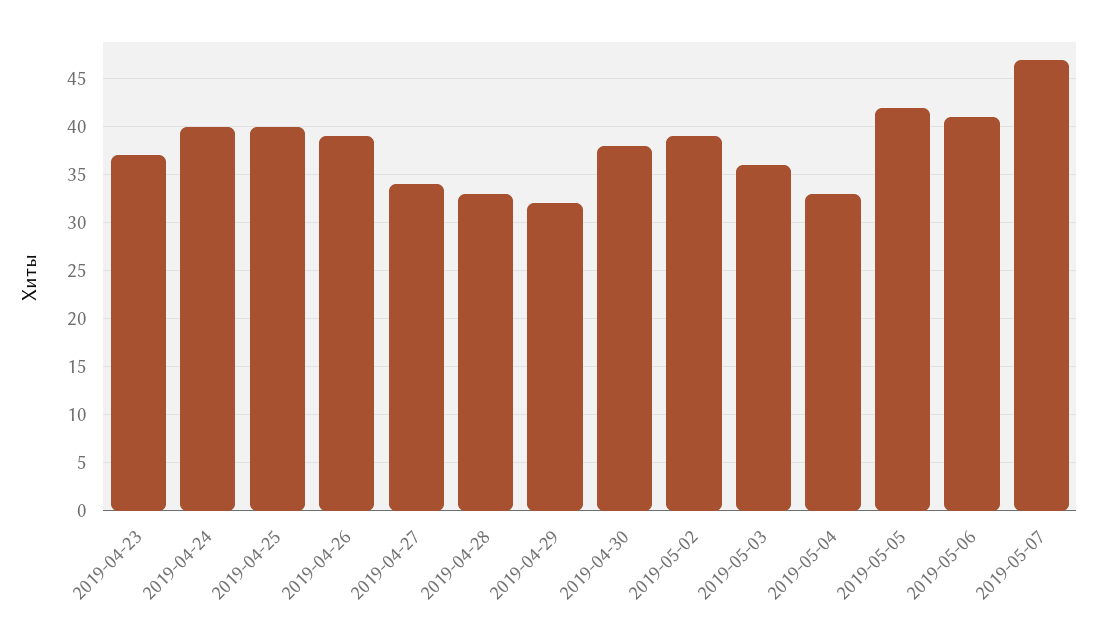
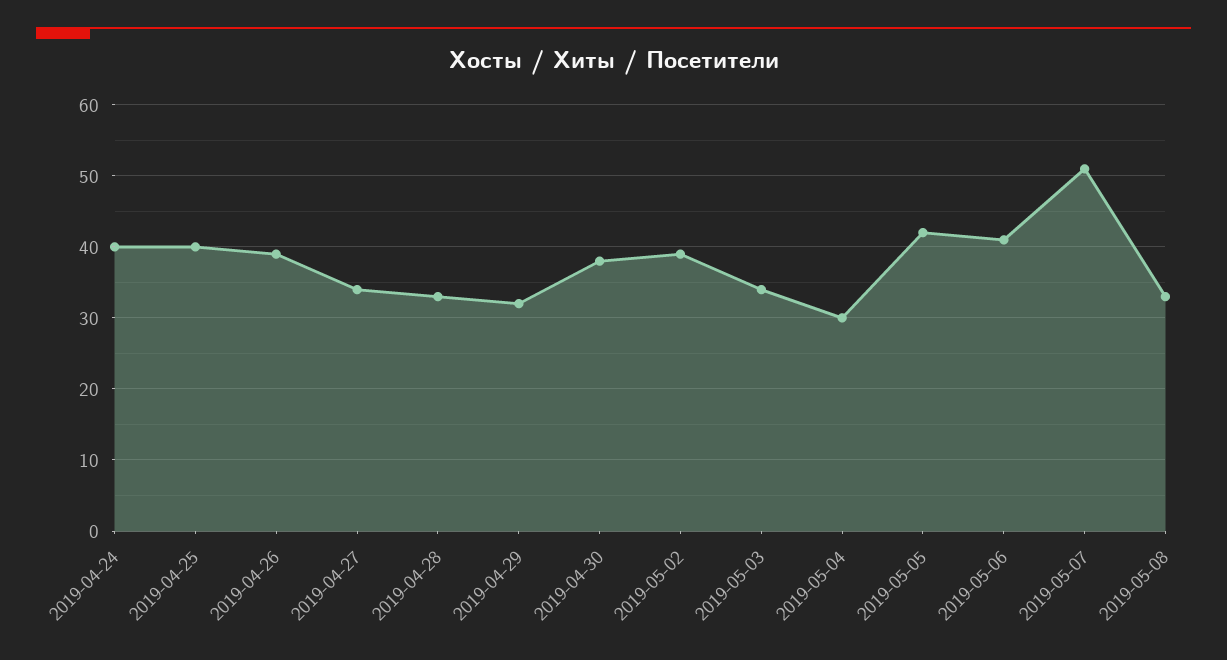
2019-04-23: 37 -> none
2019-05-03: 36 -> 34
2019-05-04: 33 -> 30
2019-05-07: 47 -> 51
2019-05-08: none -> 33

